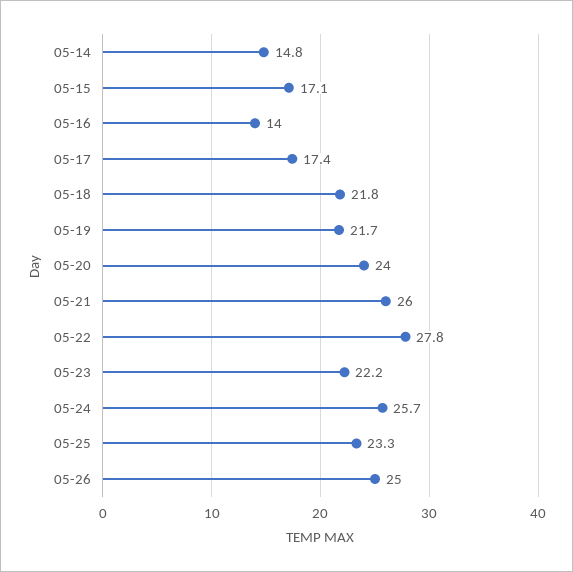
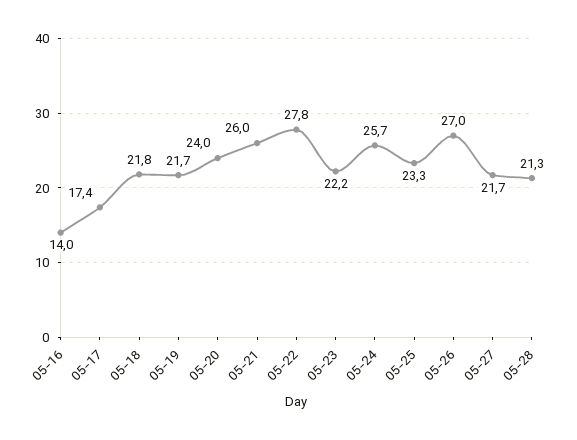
05-14: 14.8 -> none
05-15: 17.1 -> none
05-26: 25 -> 27
05-27: none -> 21.7
05-28: none -> 21.3

